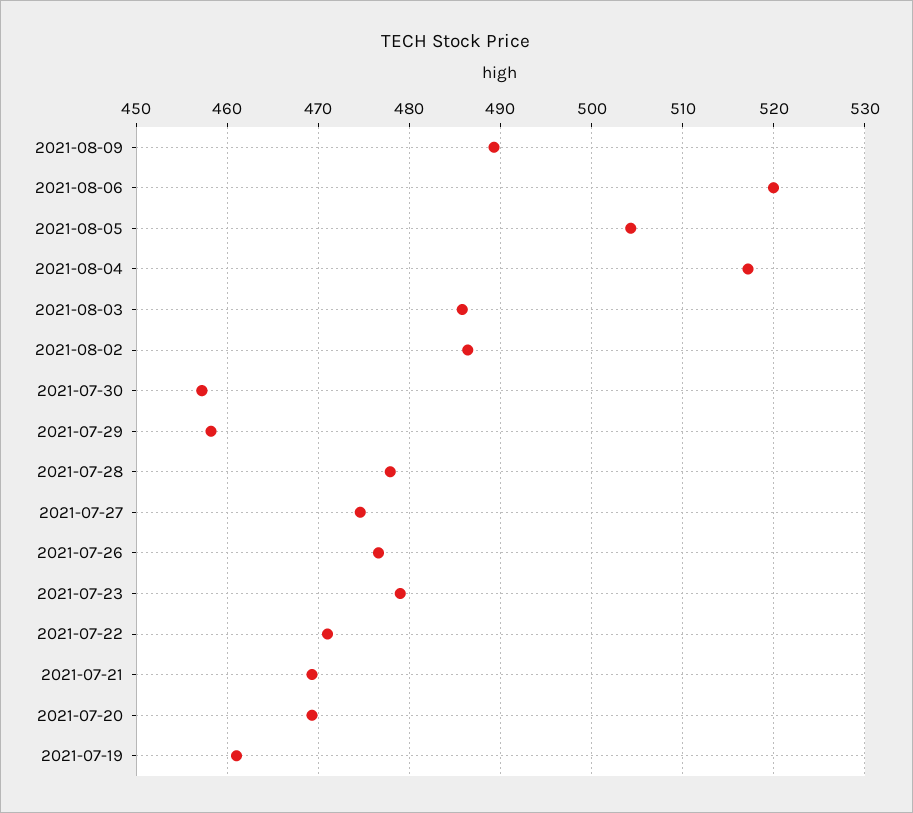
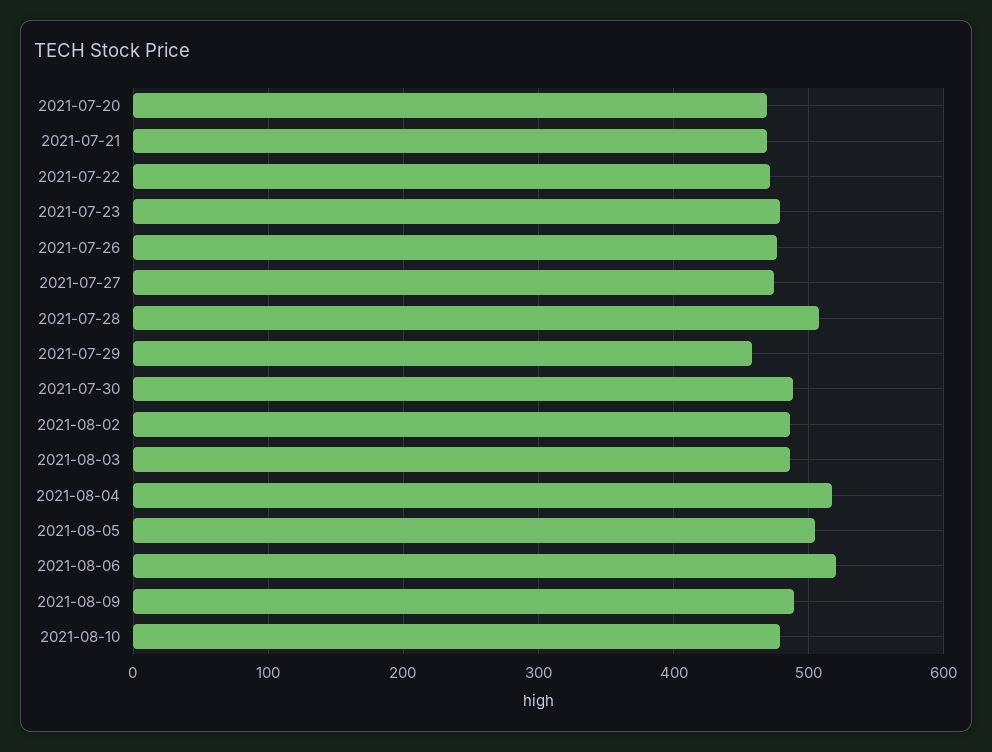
2021-07-30: 457 -> 490
2021-07-28: 478 -> 510
2021-07-19: 461 -> none
2021-08-10: none -> 480

